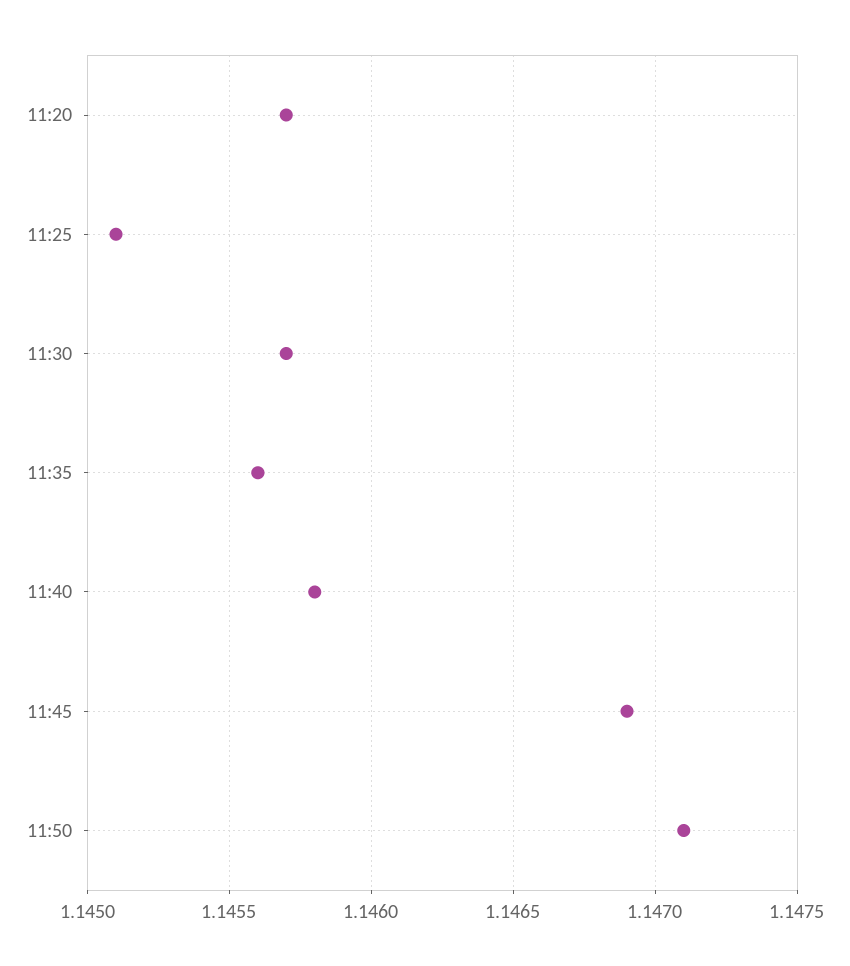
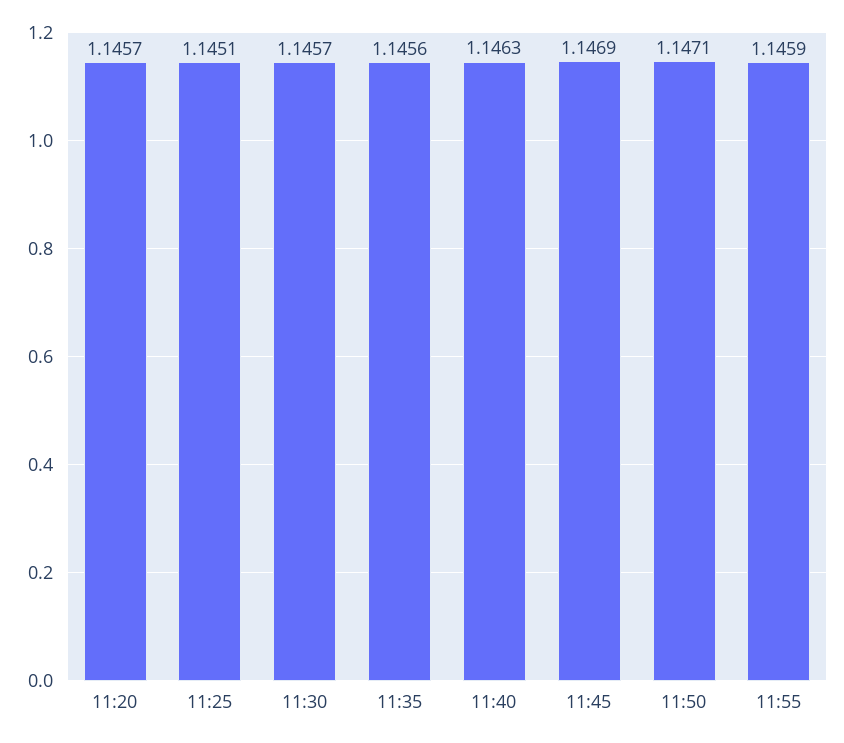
11:40: 1.1458 -> 1.1463
11:55: none -> 1.1459

